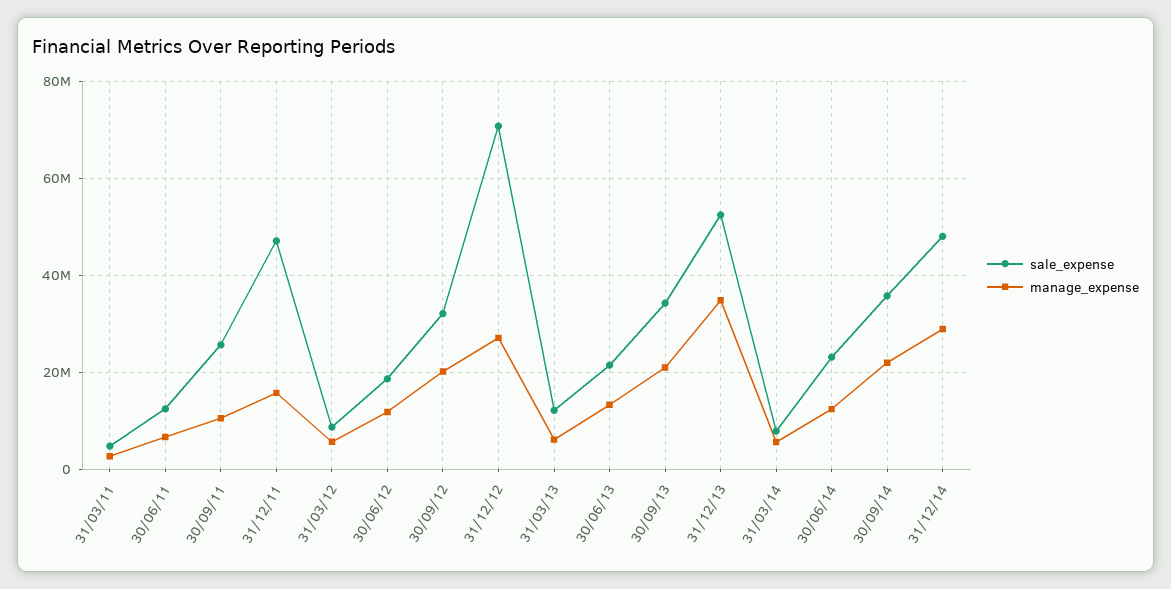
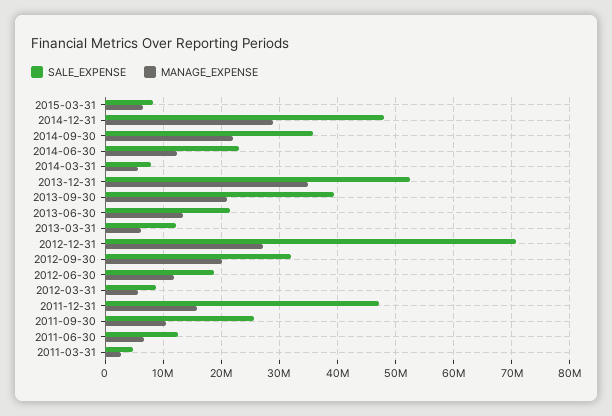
sale_expense, 30/09/13: 34000000 -> 40000000
sale_expense, 2015-03-31: none -> 8000000
manage_expense, 2015-03-31: none -> 6000000

